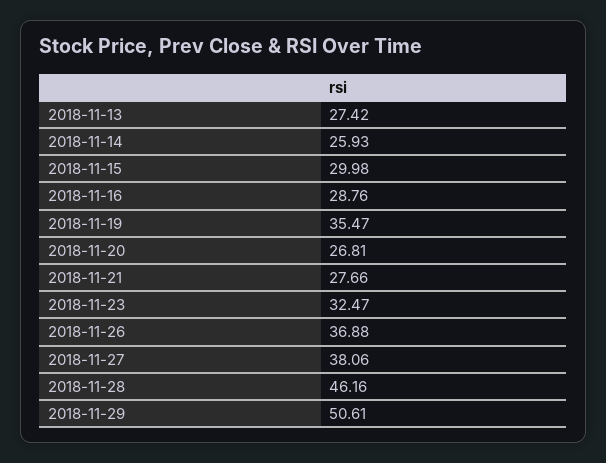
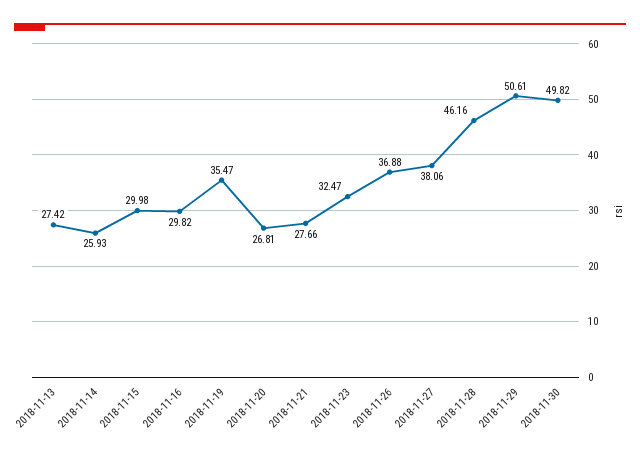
2018-11-16: 28.76 -> 29.82
2018-11-30: none -> 49.82

